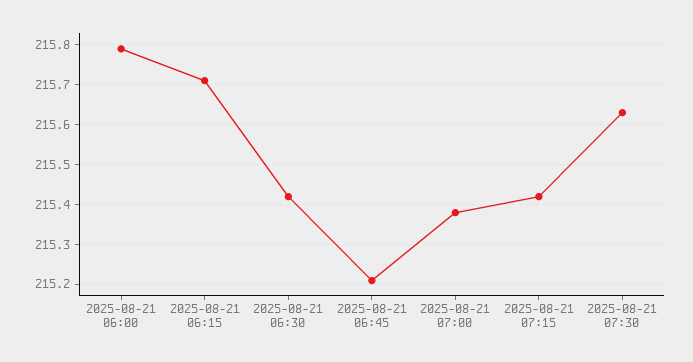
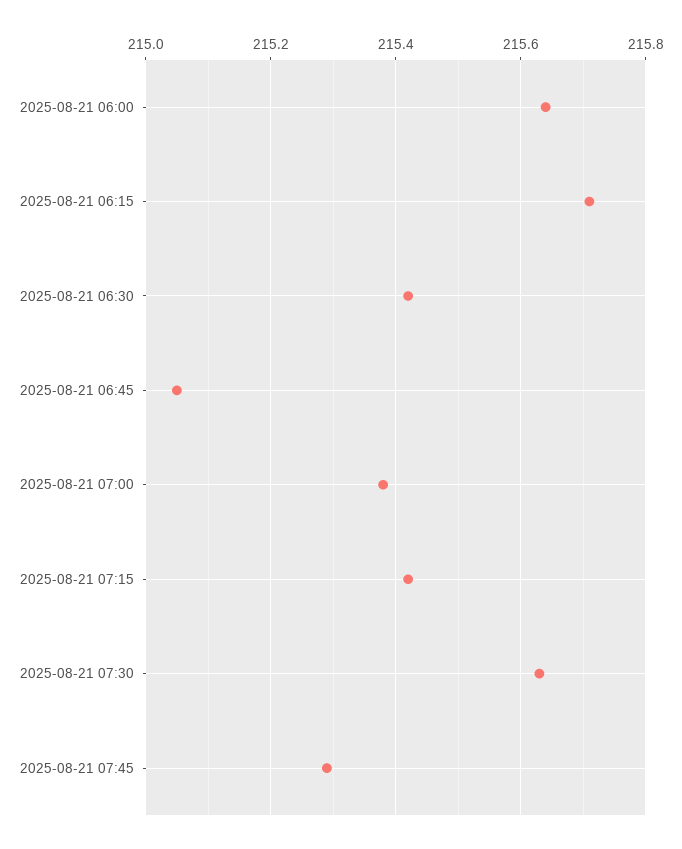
2025-08-21 06:00: 215.8 -> 215.65
2025-08-21 06:45: 215.2 -> 215.05
2025-08-21 07:45: none -> 215.3

